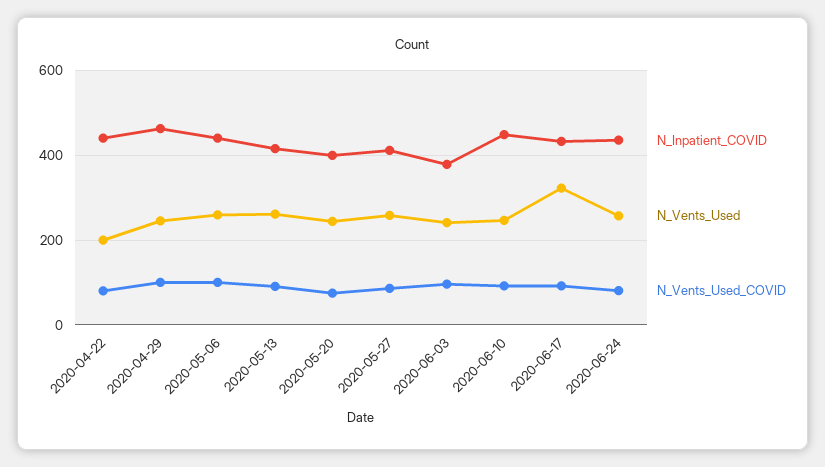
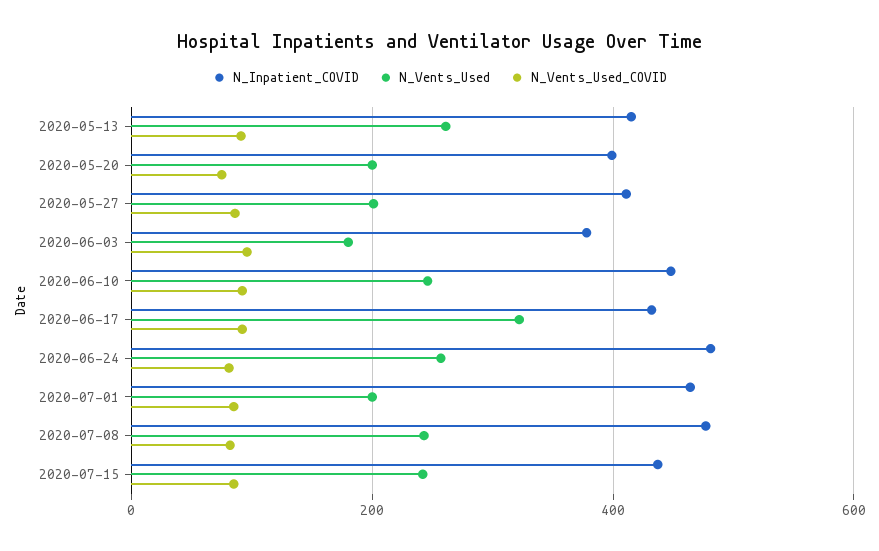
N_Inpatient_COVID, 2020-04-22: 440 -> none
N_Vents_Used, 2020-04-22: 200 -> none
N_Vents_Used_COVID, 2020-04-22: 80 -> none
N_Inpatient_COVID, 2020-04-29: 460 -> none
N_Vents_Used, 2020-04-29: 240 -> none
N_Vents_Used_COVID, 2020-04-29: 100 -> none
N_Inpatient_COVID, 2020-05-06: 440 -> none
N_Vents_Used, 2020-05-06: 260 -> none
N_Vents_Used_COVID, 2020-05-06: 100 -> none
N_Vents_Used, 2020-05-20: 240 -> 200
N_Vents_Used, 2020-05-27: 260 -> 200
N_Vents_Used, 2020-06-03: 240 -> 180
N_Inpatient_COVID, 2020-06-24: 440 -> 480
N_Inpatient_COVID, 2020-07-01: none -> 460
N_Vents_Used, 2020-07-01: none -> 200
N_Vents_Used_COVID, 2020-07-01: none -> 80
N_Inpatient_COVID, 2020-07-08: none -> 480
N_Vents_Used, 2020-07-08: none -> 240
N_Vents_Used_COVID, 2020-07-08: none -> 80
N_Inpatient_COVID, 2020-07-15: none -> 440
N_Vents_Used, 2020-07-15: none -> 240
N_Vents_Used_COVID, 2020-07-15: none -> 80

